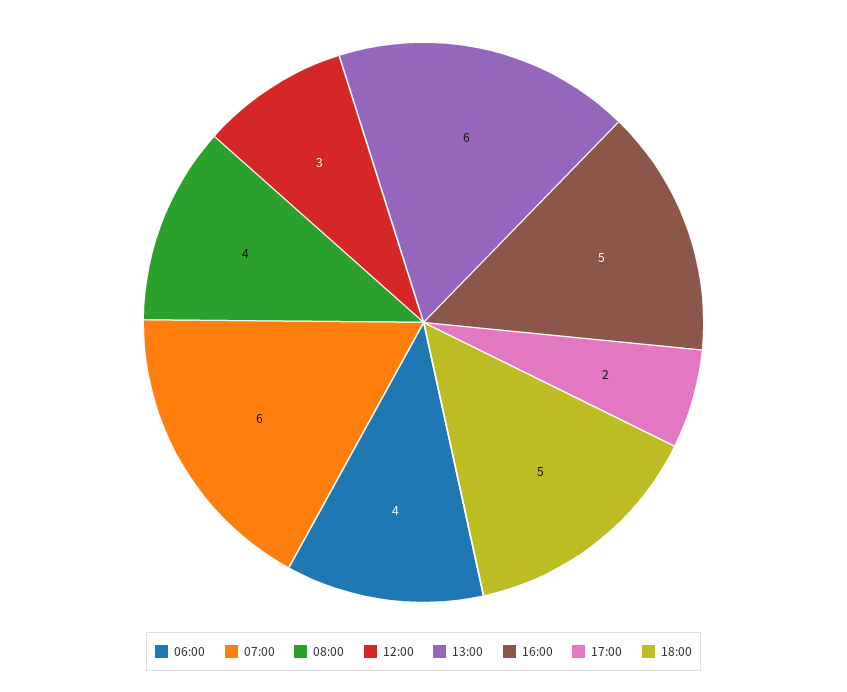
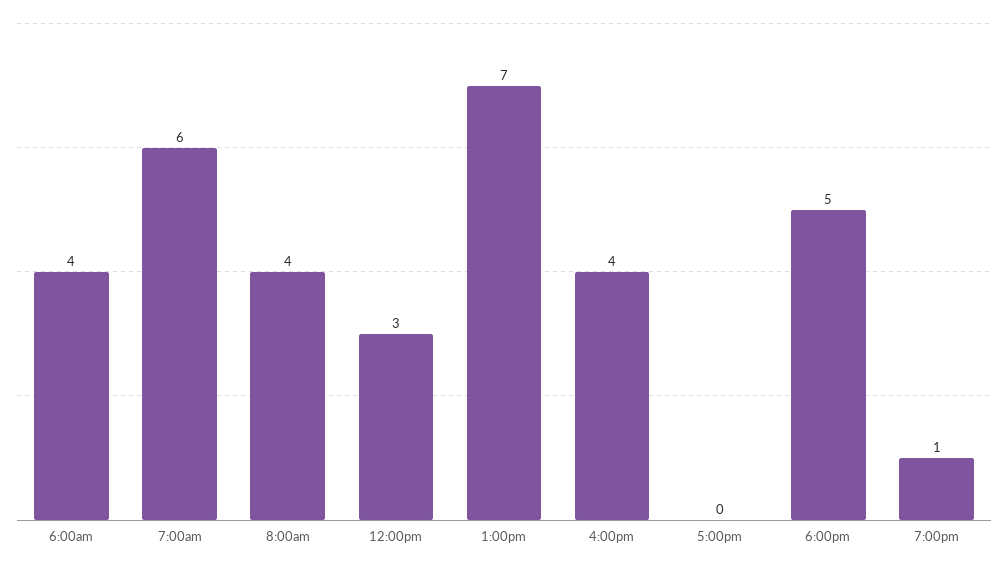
13:00: 6 -> 7
16:00: 5 -> 4
17:00: 2 -> 0
7:00pm: none -> 1

